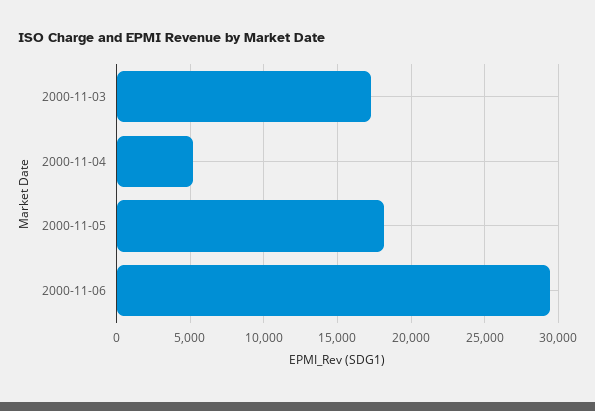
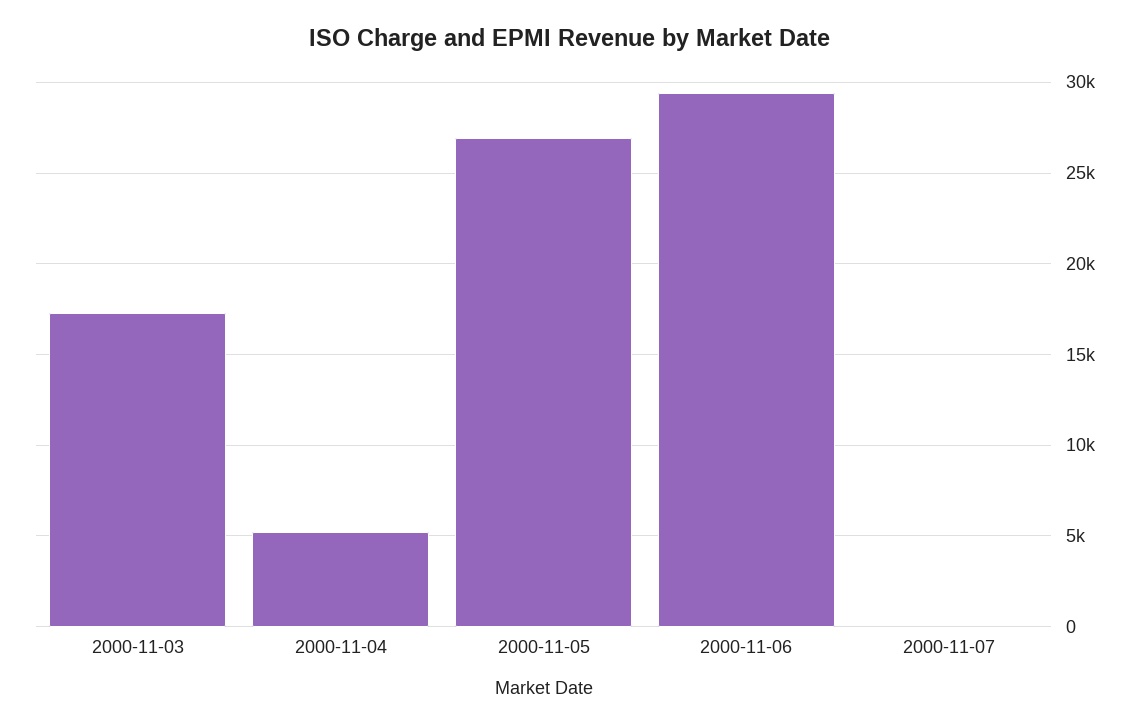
2000-11-05: 18000 -> 27000
2000-11-07: none -> 0

